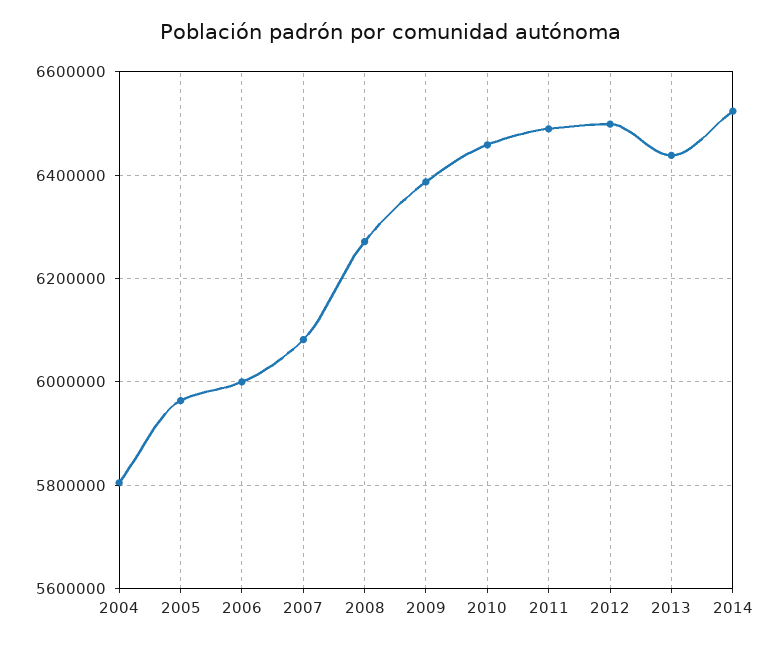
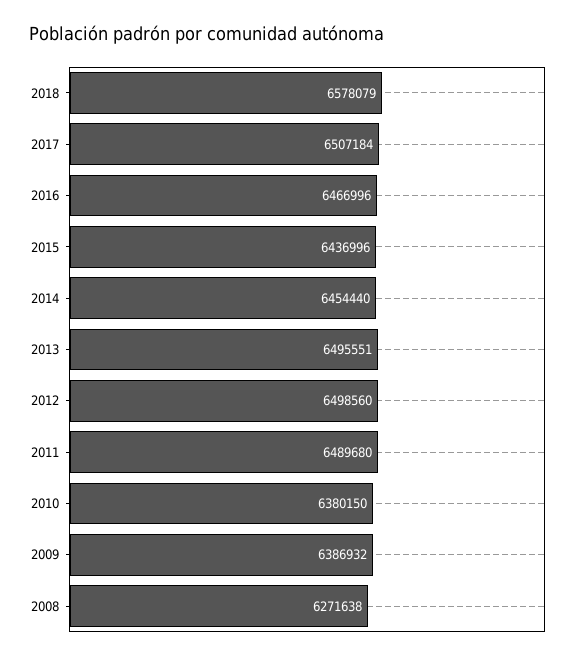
2004: 5800000 -> none
2005: 5960000 -> none
2006: 6000000 -> none
2007: 6080000 -> none
2010: 6460000 -> 6380150
2013: 6440000 -> 6495551
2014: 6520000 -> 6454440
2018: none -> 6578079
2017: none -> 6507184
2016: none -> 6466996
2015: none -> 6436996

